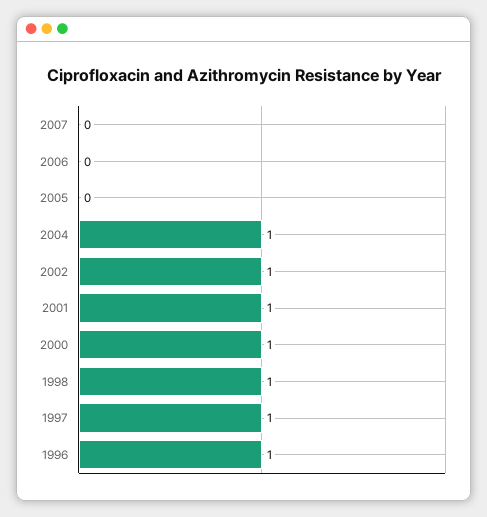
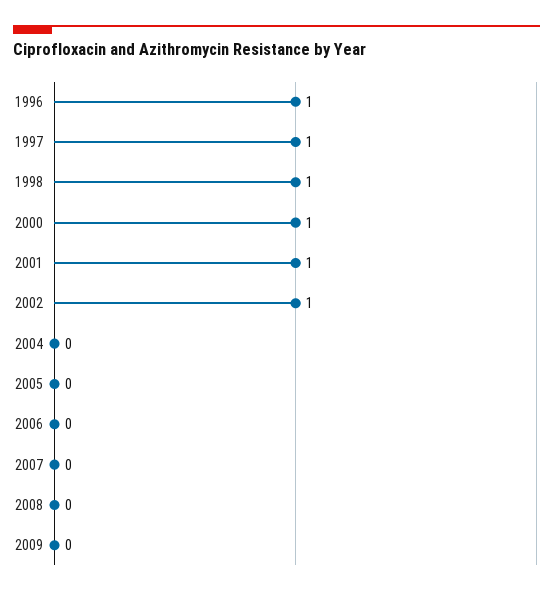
2004: 1 -> 0
2008: none -> 0
2009: none -> 0

